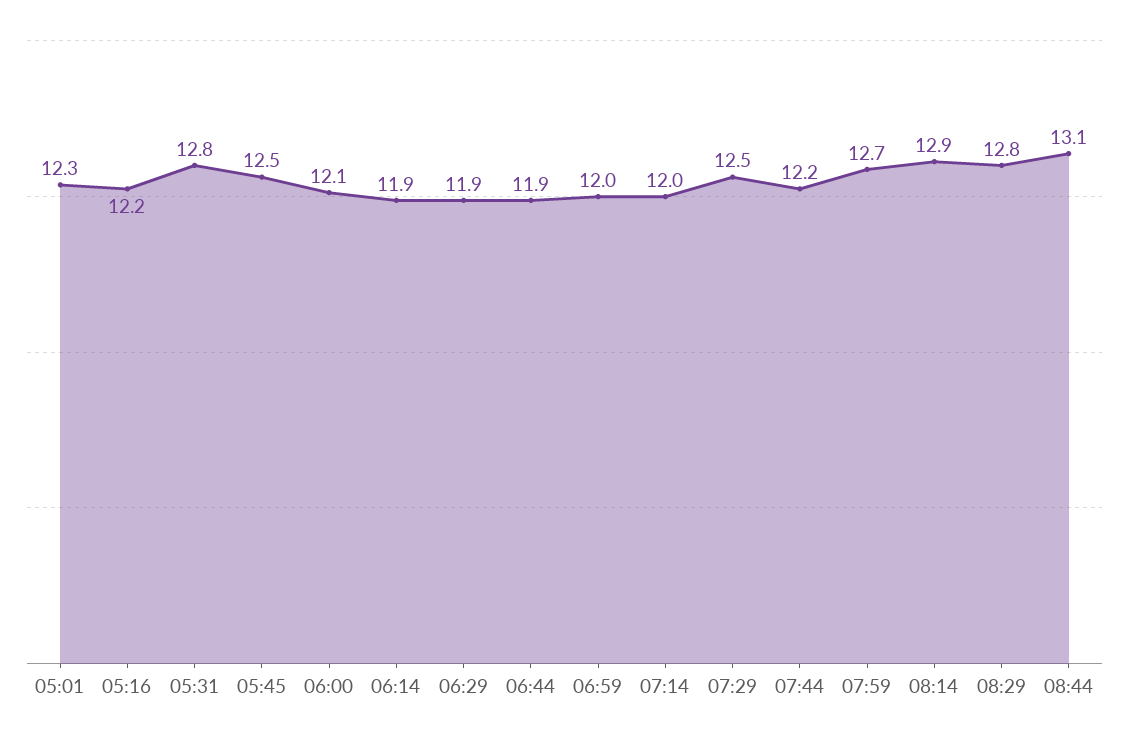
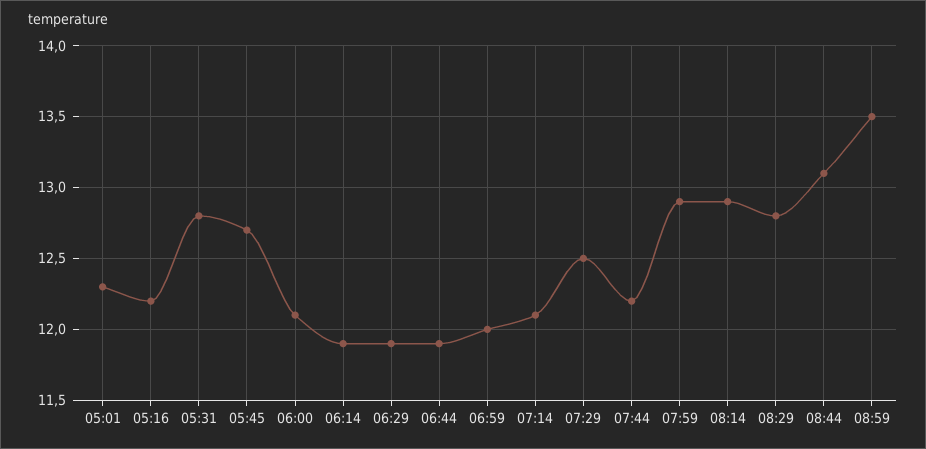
05:45: 12.5 -> 12.7
07:14: 12 -> 12.1
07:59: 12.7 -> 12.9
08:59: none -> 13.5

